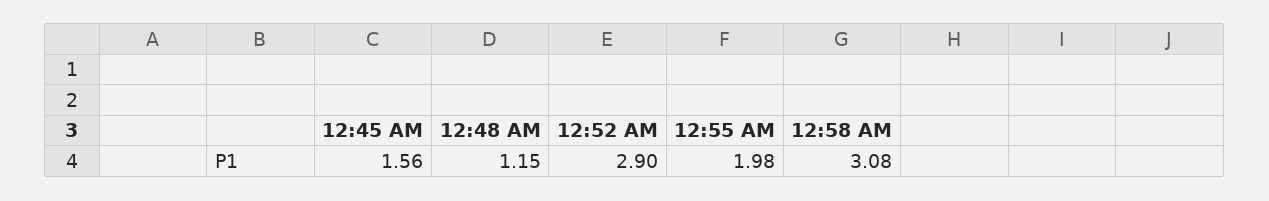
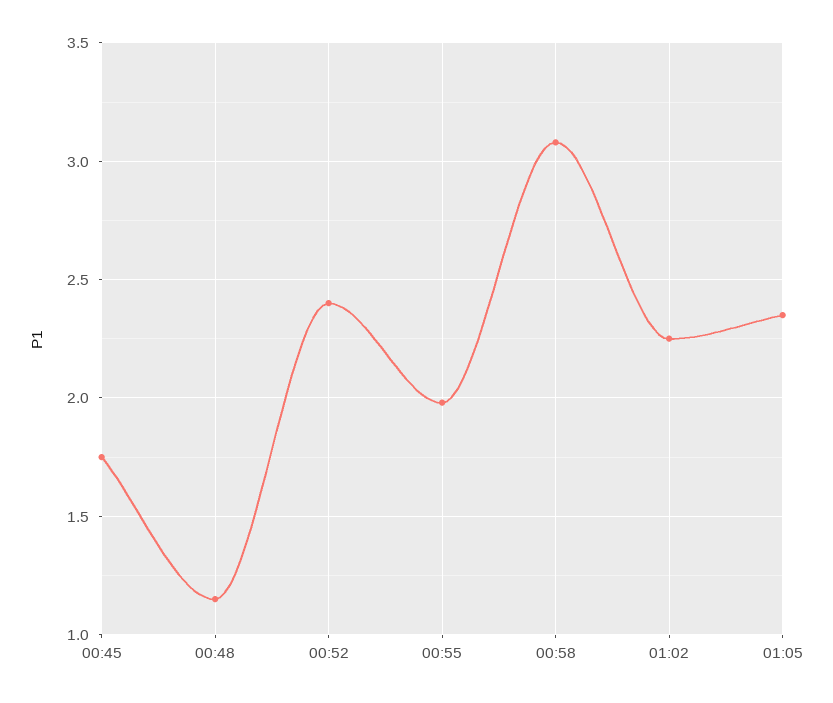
12:45 AM: 1.56 -> 1.75
12:52 AM: 2.9 -> 2.4
01:02: none -> 2.25
01:05: none -> 2.35

